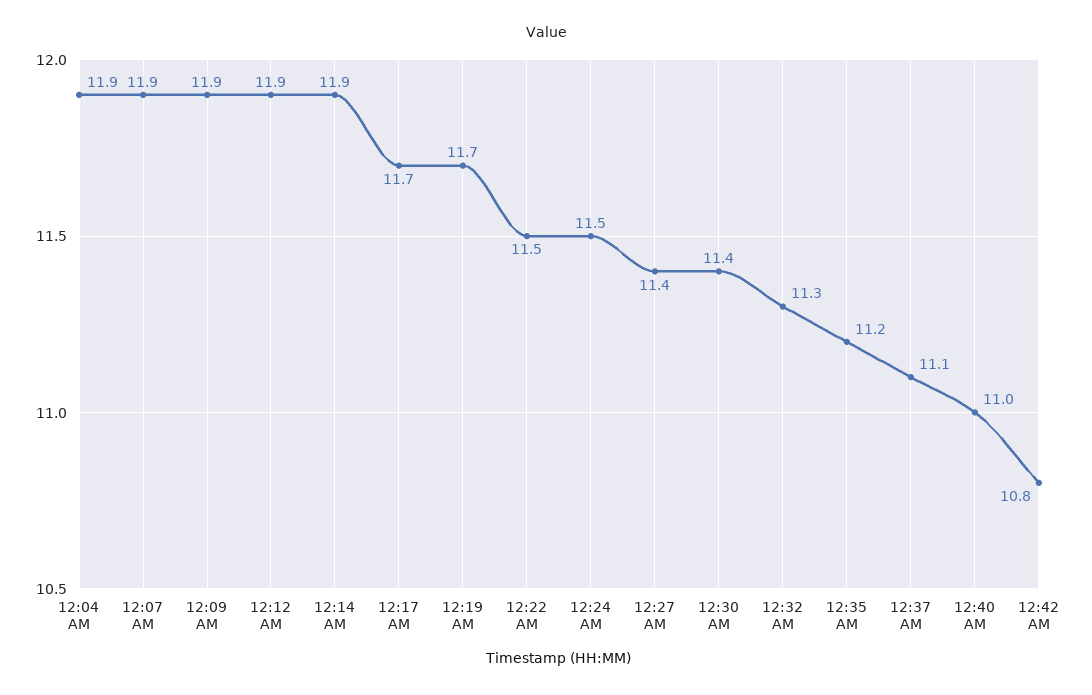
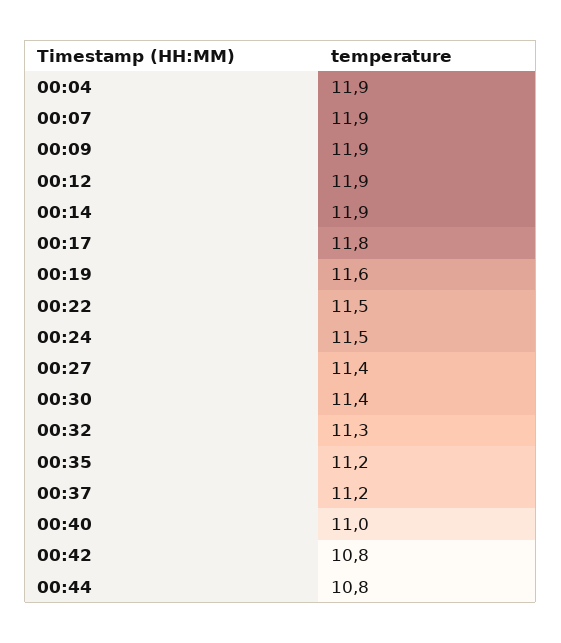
12:17 AM: 11.7 -> 11.8
12:19 AM: 11.7 -> 11.6
12:37 AM: 11.1 -> 11.2
00:44: none -> 10.8

